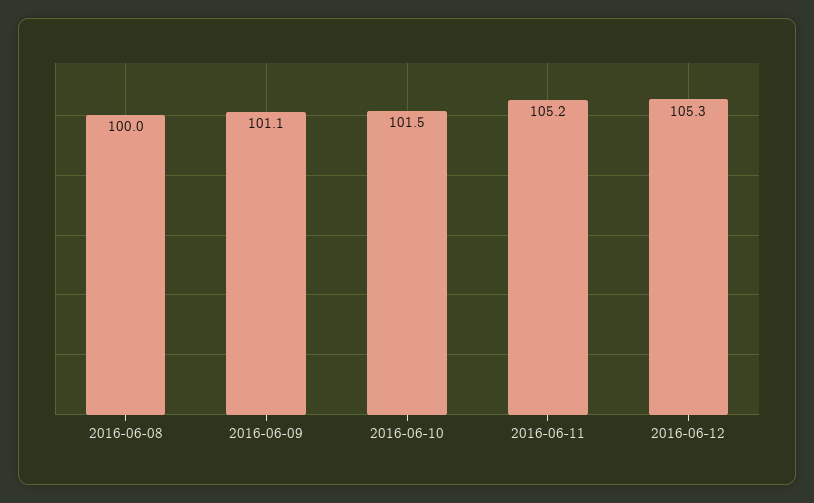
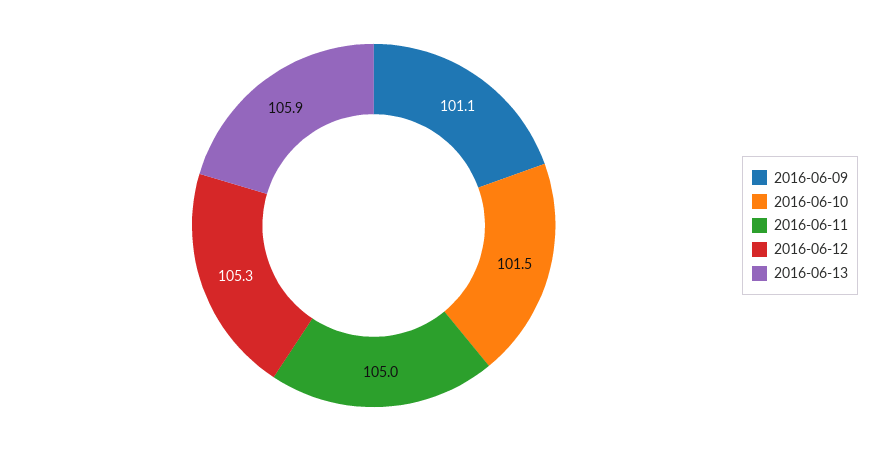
2016-06-08: 100 -> none
2016-06-11: 105.2 -> 105
2016-06-13: none -> 105.9

